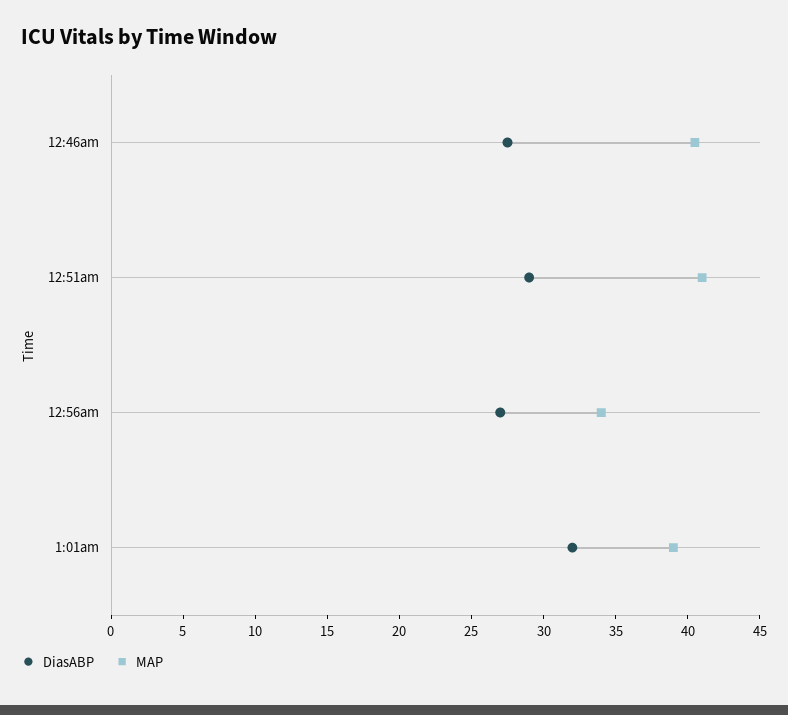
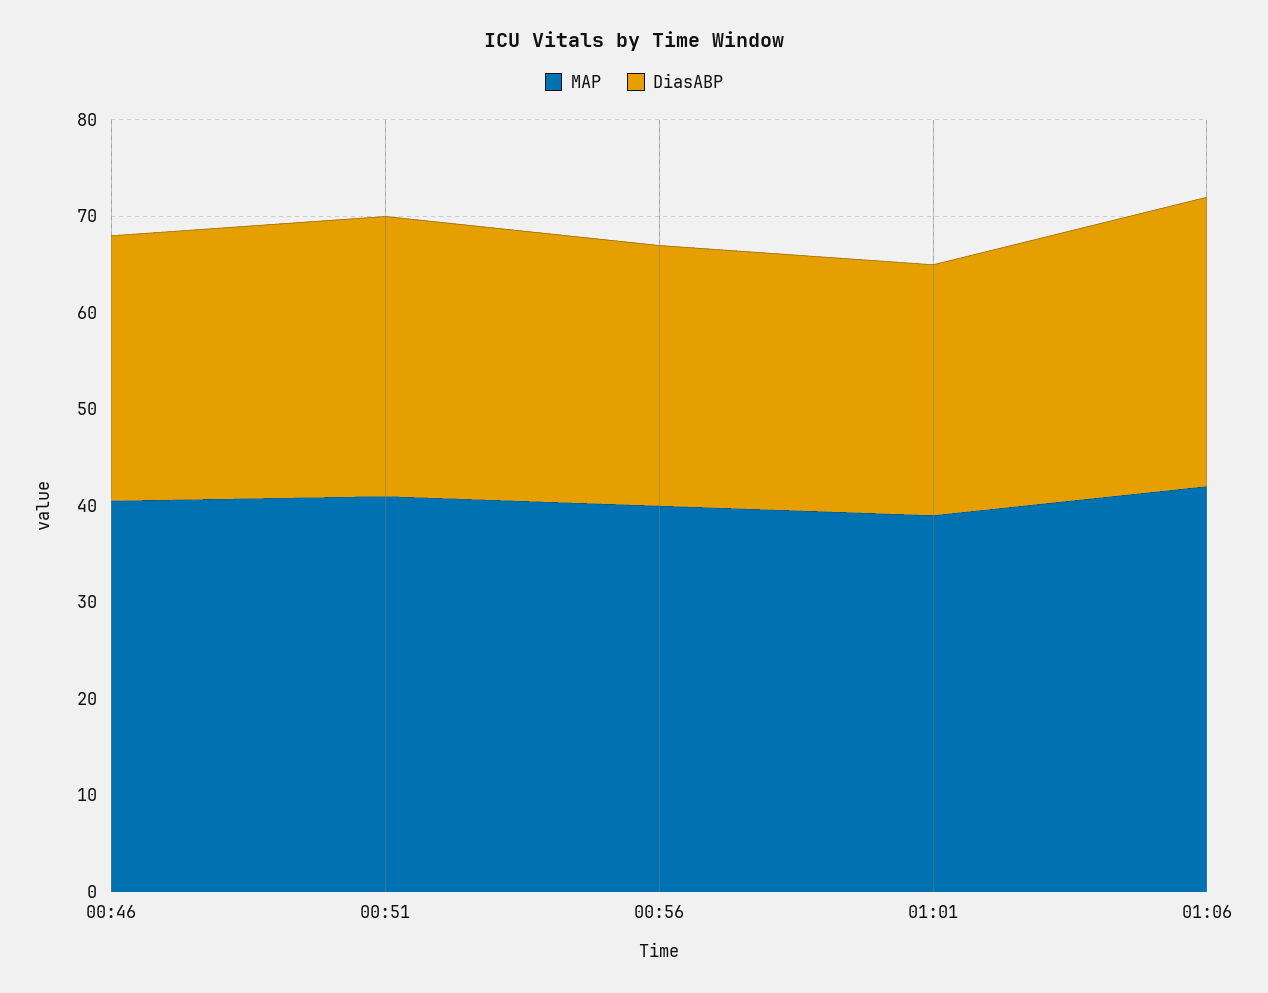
MAP, 12:56am: 34 -> 40
DiasABP, 1:01am: 32 -> 26
MAP, 01:06: none -> 42
DiasABP, 01:06: none -> 30

